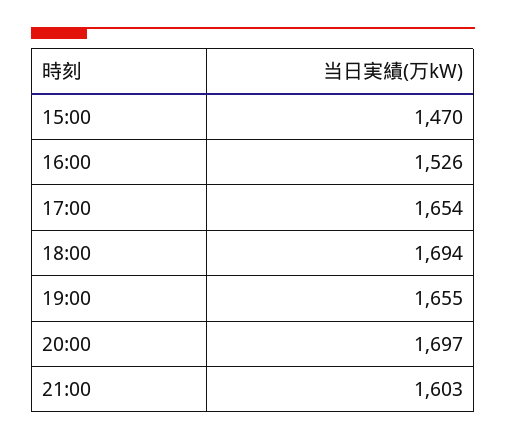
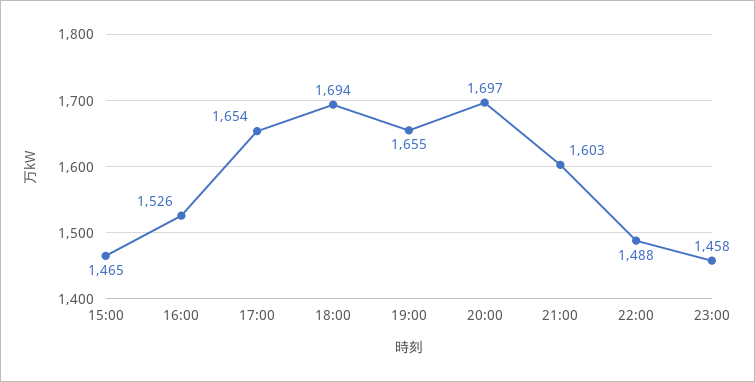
15:00: 1470 -> 1465
22:00: none -> 1488
23:00: none -> 1458

